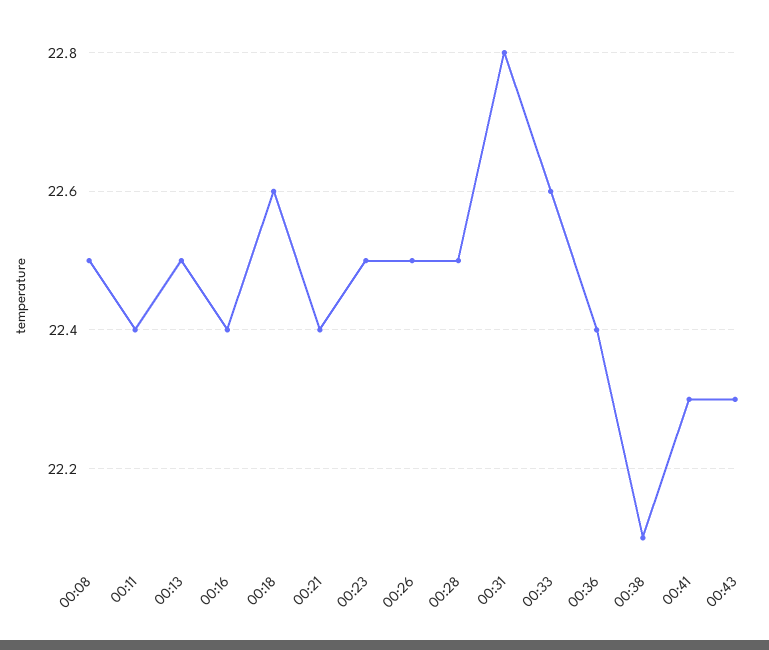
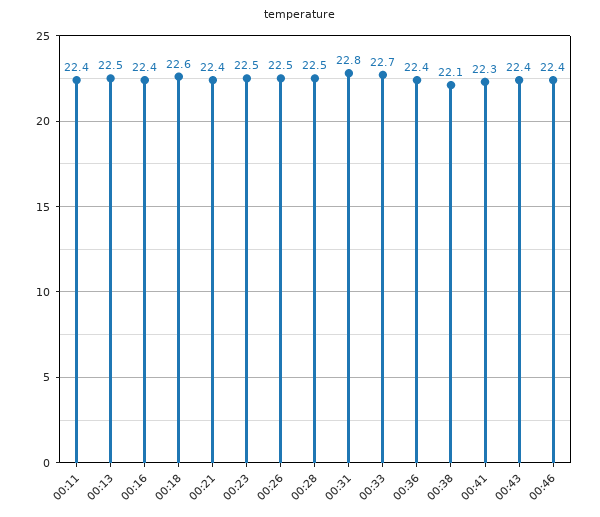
00:08: 22.5 -> none
00:33: 22.6 -> 22.7
00:43: 22.3 -> 22.4
00:46: none -> 22.4

